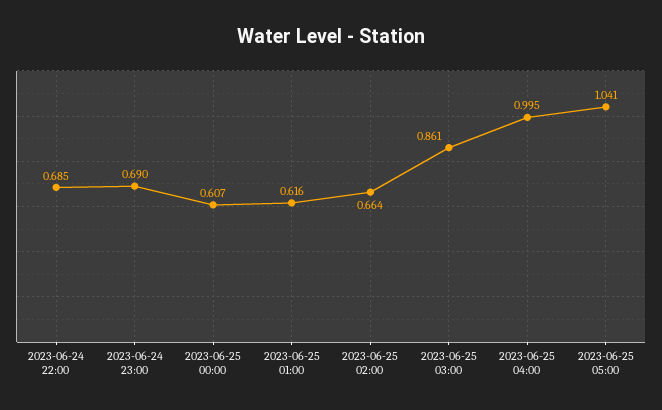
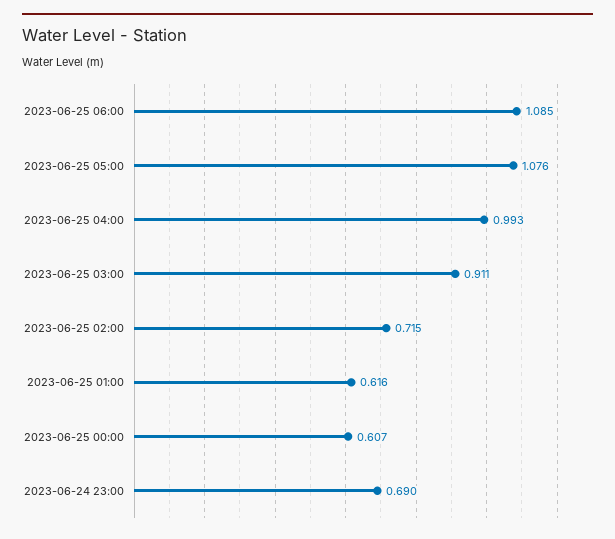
2023-06-24 22:00: 0.685 -> none
2023-06-25 02:00: 0.664 -> 0.715
2023-06-25 03:00: 0.861 -> 0.911
2023-06-25 04:00: 0.995 -> 0.993
2023-06-25 05:00: 1.041 -> 1.076
2023-06-25 06:00: none -> 1.085

